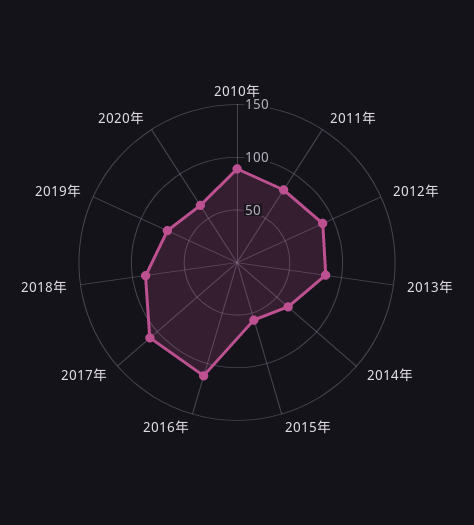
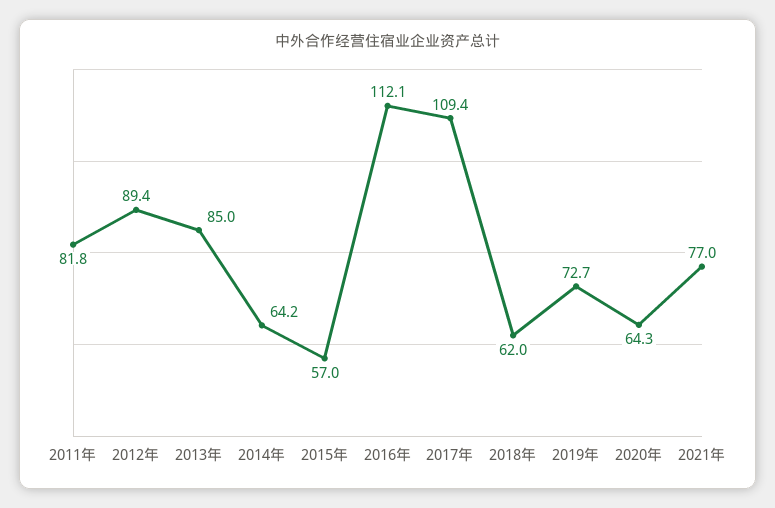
2010年: 90 -> none
2018年: 90 -> 62
2021年: none -> 77

